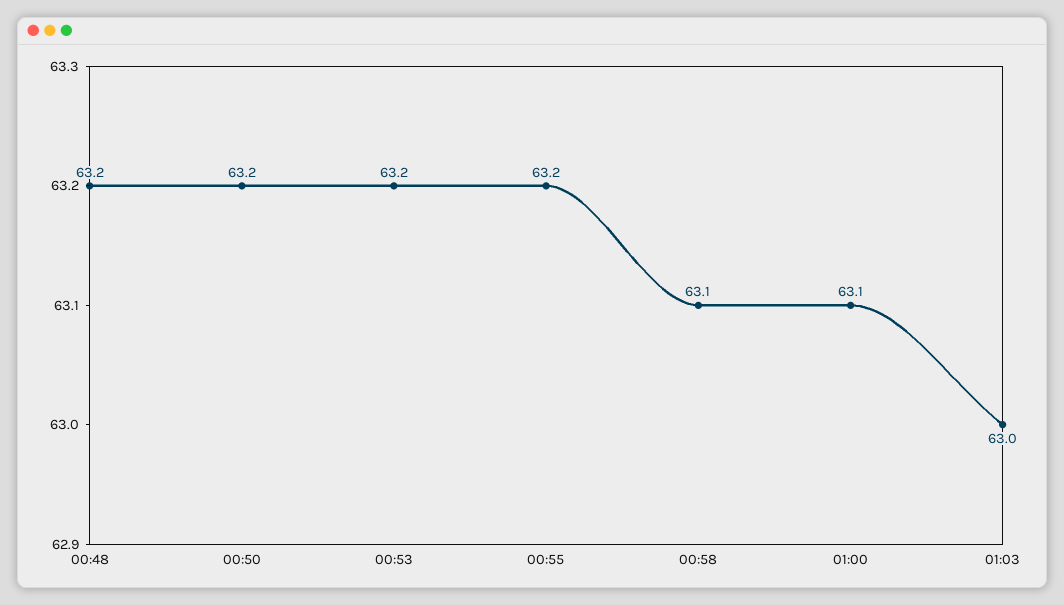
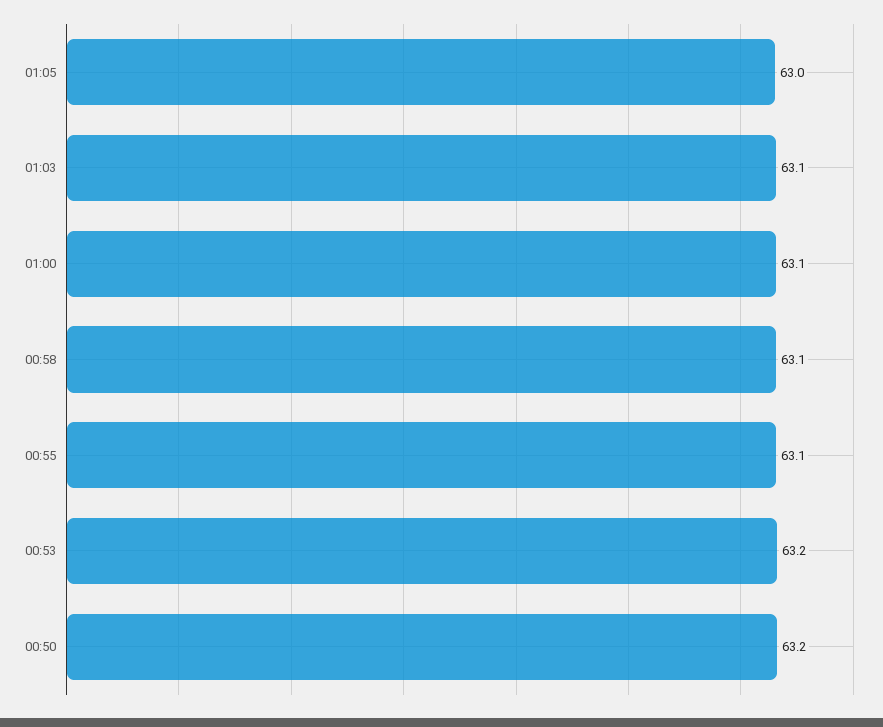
00:48: 63.2 -> none
00:55: 63.2 -> 63.1
01:03: 63 -> 63.1
01:05: none -> 63

